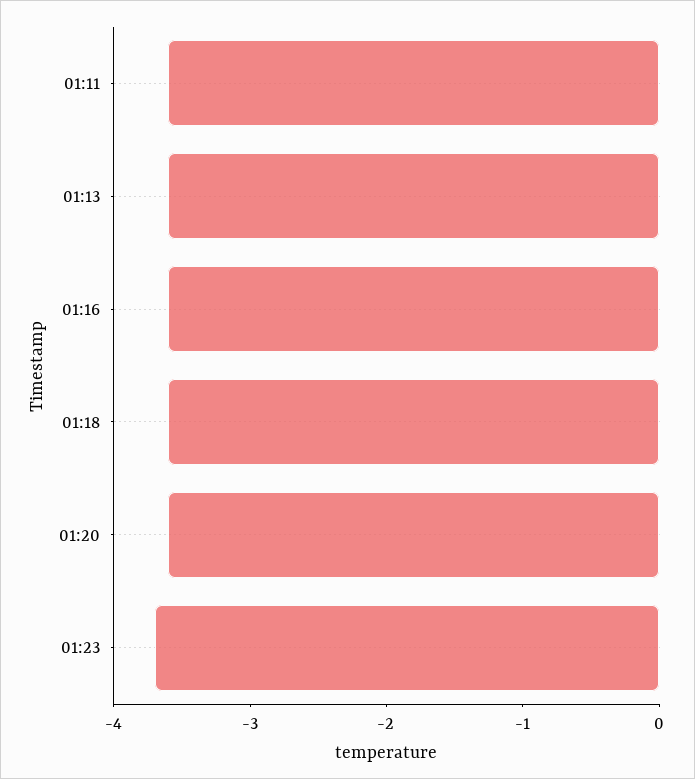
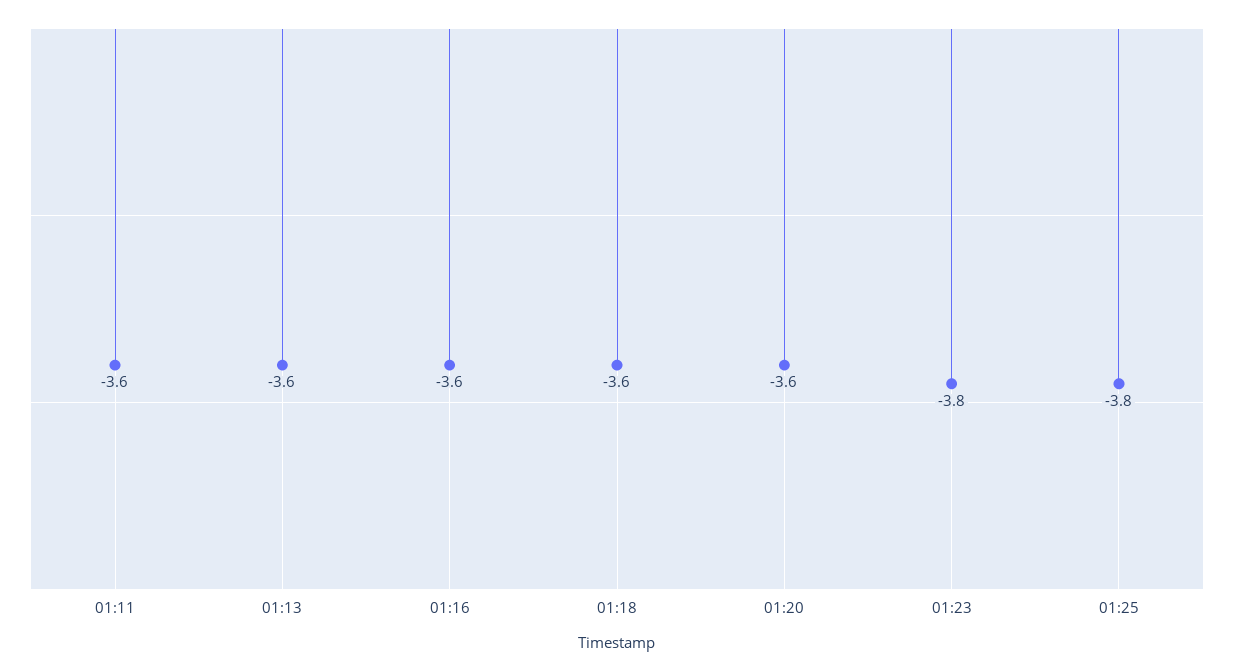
01:23: -3.7 -> -3.8
01:25: none -> -3.8

